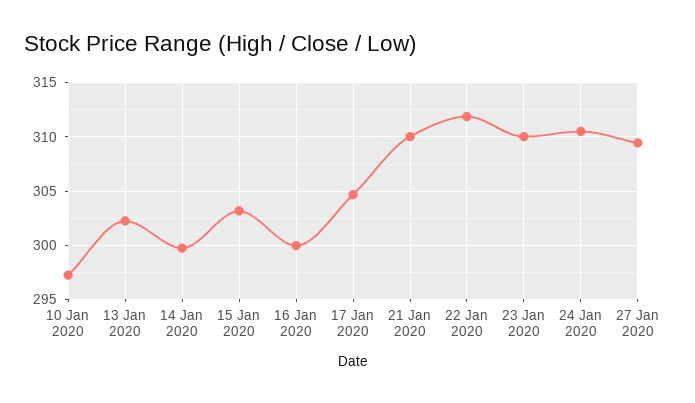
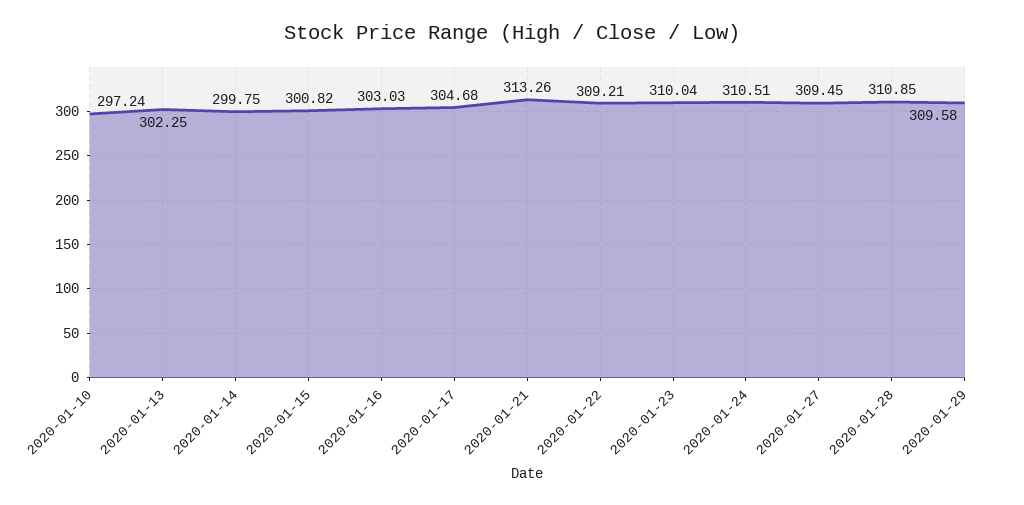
15 Jan 2020: 303 -> 300.82
16 Jan 2020: 300 -> 303.03
21 Jan 2020: 310 -> 313.26
22 Jan 2020: 312 -> 309.21
2020-01-28: none -> 310.85
2020-01-29: none -> 309.58

